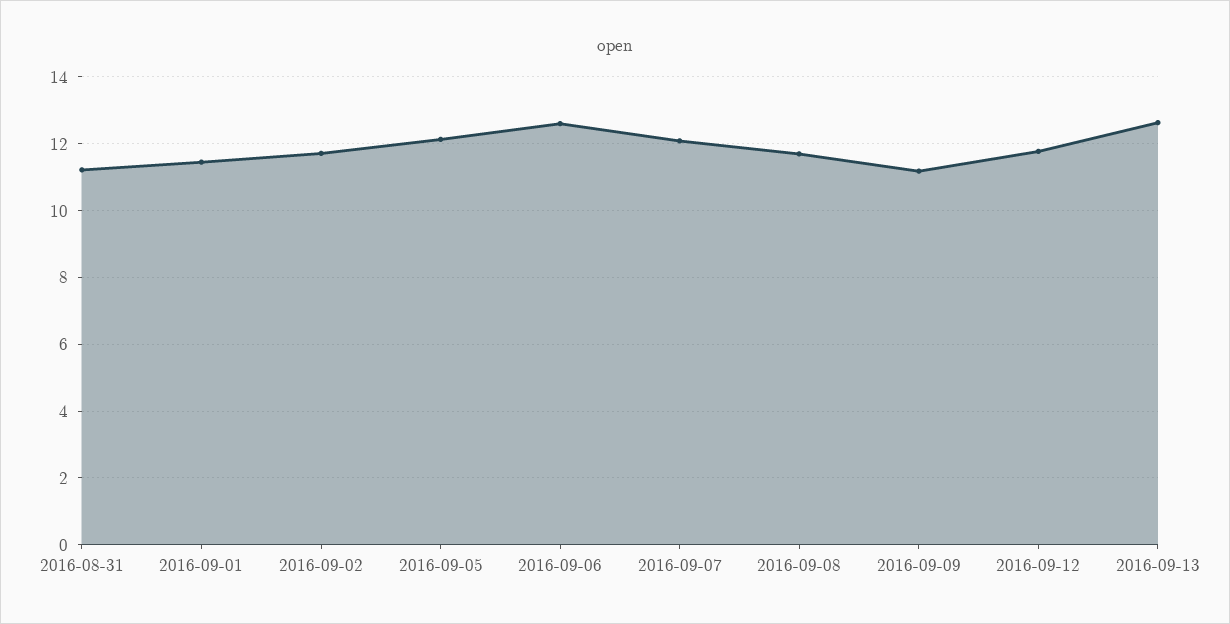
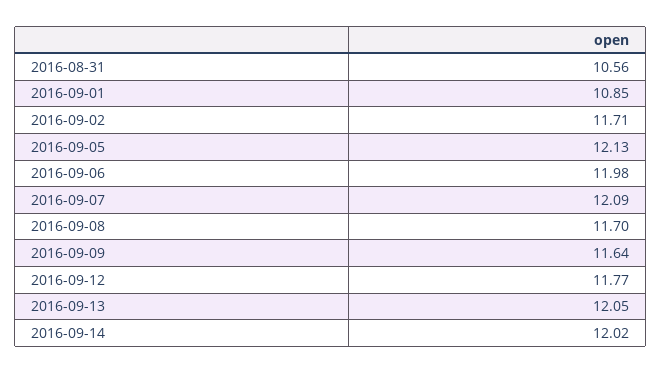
2016-08-31: 11.2 -> 10.56
2016-09-01: 11.4 -> 10.85
2016-09-06: 12.6 -> 11.98
2016-09-09: 11.2 -> 11.64
2016-09-13: 12.6 -> 12.05
2016-09-14: none -> 12.02

